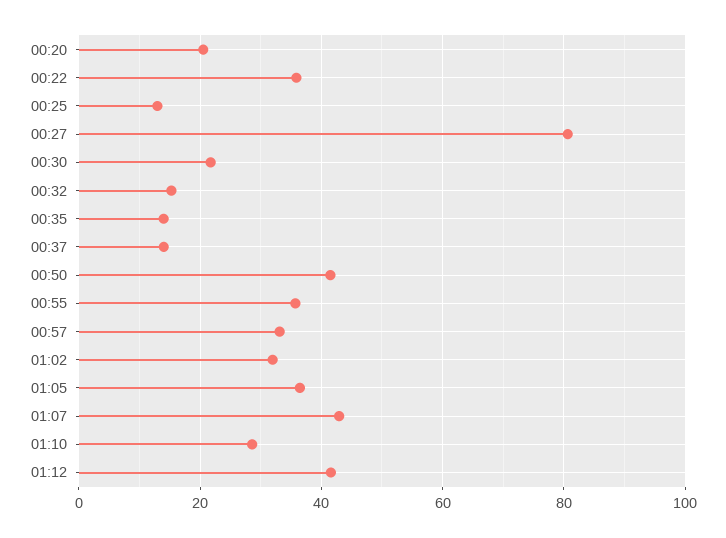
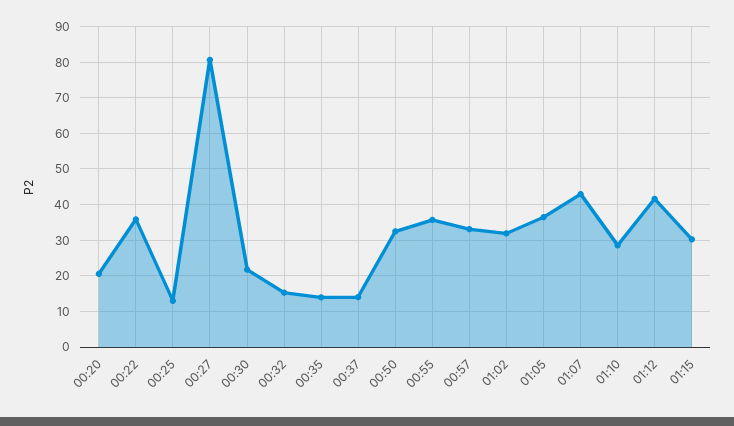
00:50: 42 -> 32
01:15: none -> 30

